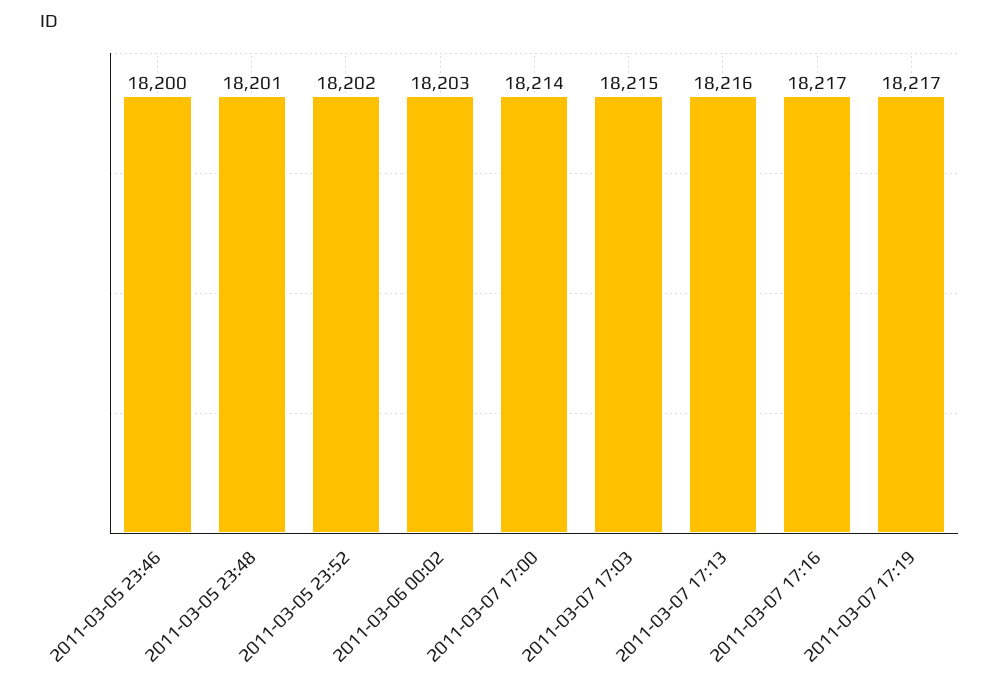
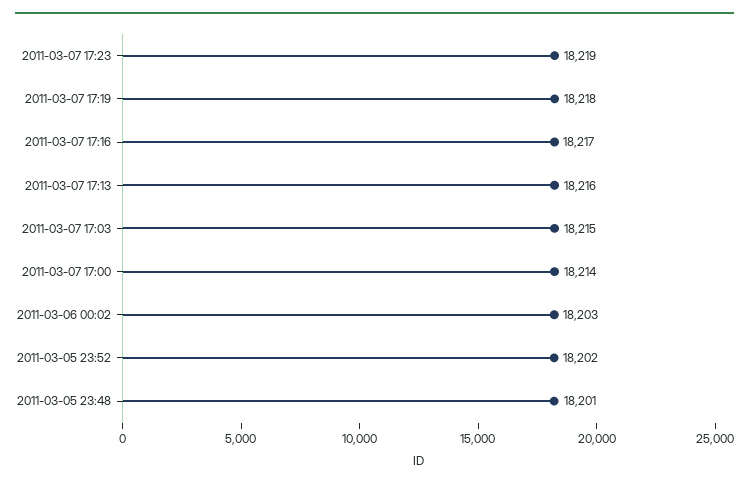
2011-03-05 23:46: 18200 -> none
2011-03-07 17:19: 18217 -> 18218
2011-03-07 17:23: none -> 18219

